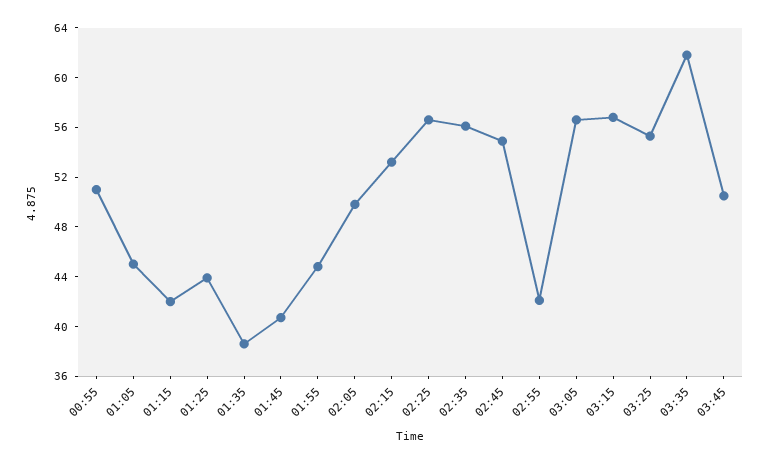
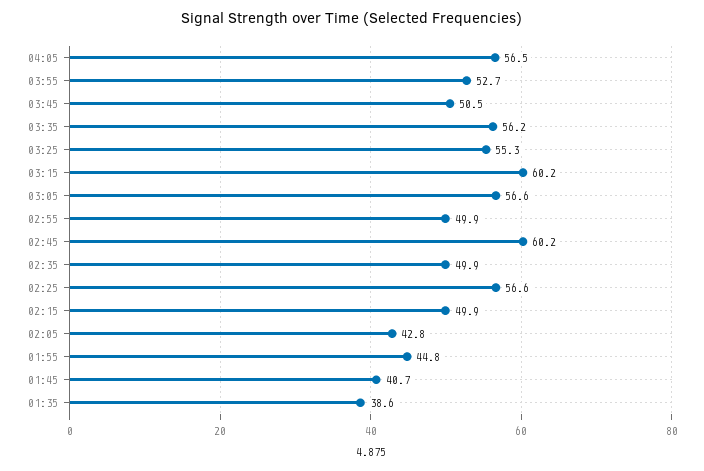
00:55: 51 -> none
01:05: 45 -> none
01:15: 42 -> none
01:25: 44 -> none
02:05: 50 -> 42.8
02:15: 53 -> 49.9
02:35: 56 -> 49.9
02:45: 55 -> 60.2
02:55: 42 -> 49.9
03:15: 57 -> 60.2
03:35: 62 -> 56.2
04:05: none -> 56.5
03:55: none -> 52.7

